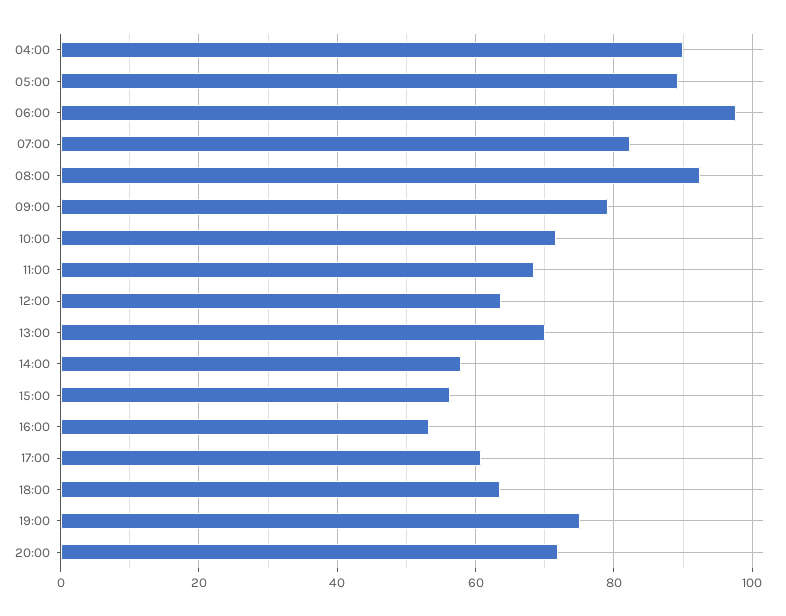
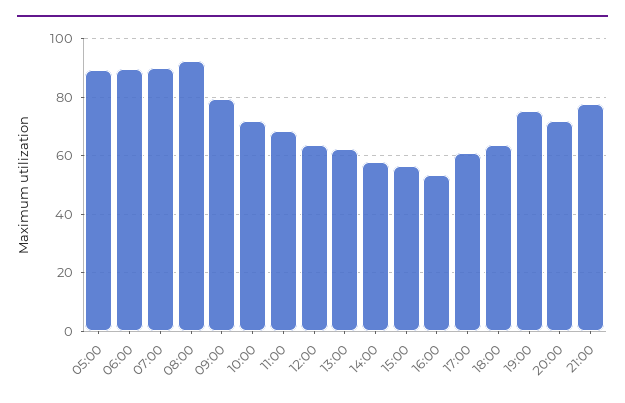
04:00: 90 -> none
06:00: 98 -> 90
07:00: 82 -> 90
13:00: 70 -> 62.5
21:00: none -> 77.5

